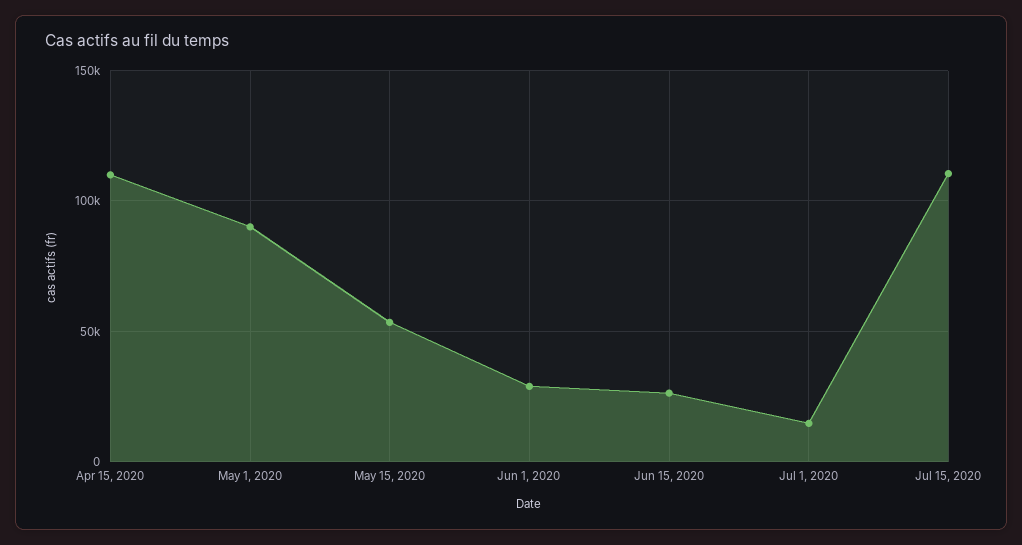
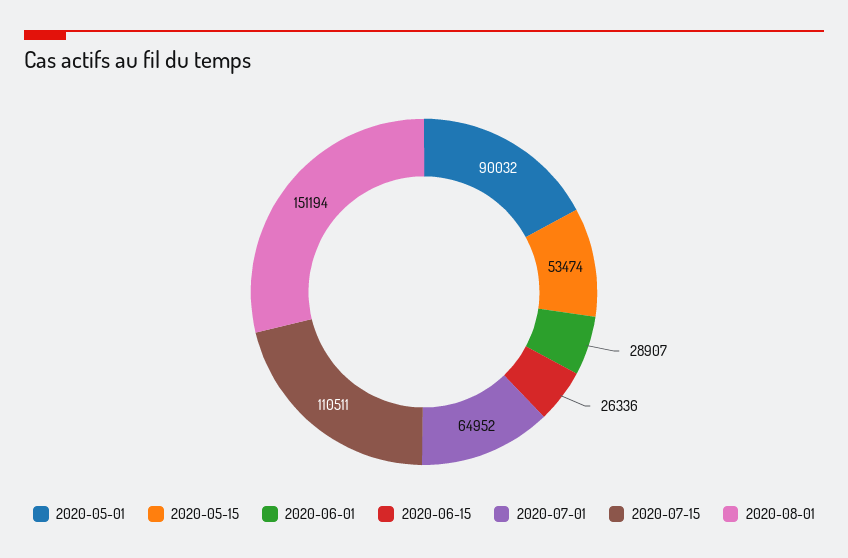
Apr 15, 2020: 110000 -> none
Jul 1, 2020: 15000 -> 64952
2020-08-01: none -> 151194

